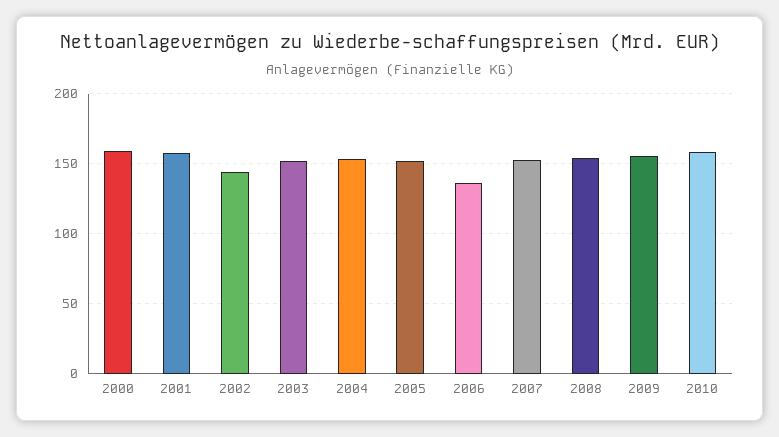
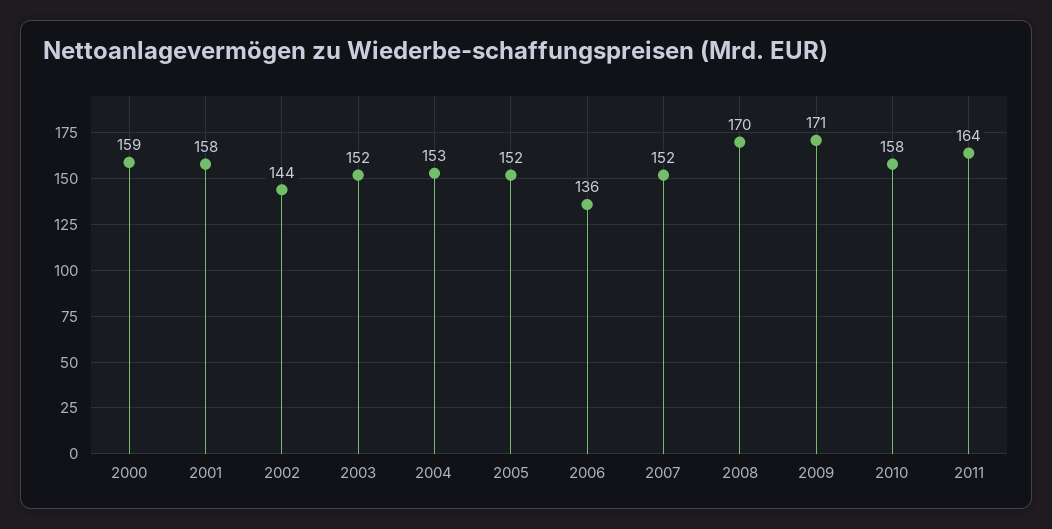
2008: 155 -> 170
2009: 155 -> 171
2011: none -> 164

